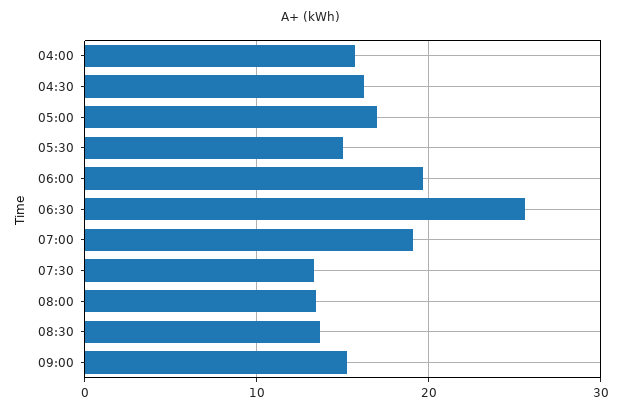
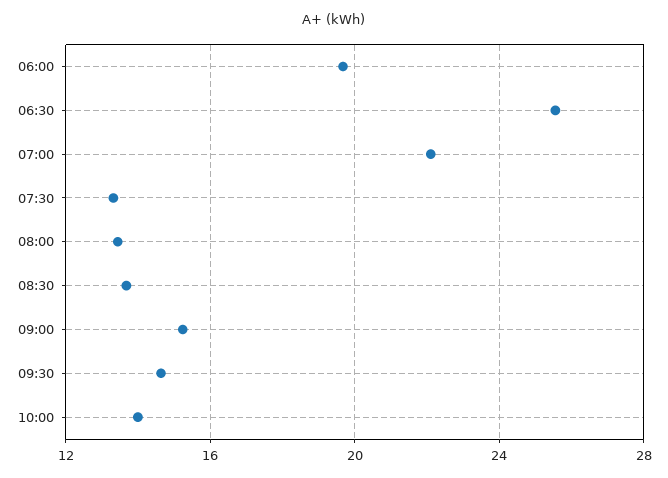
04:00: 16 -> none
04:30: 16 -> none
05:00: 17 -> none
05:30: 15 -> none
07:00: 19 -> 22
09:30: none -> 14.5
10:00: none -> 14

